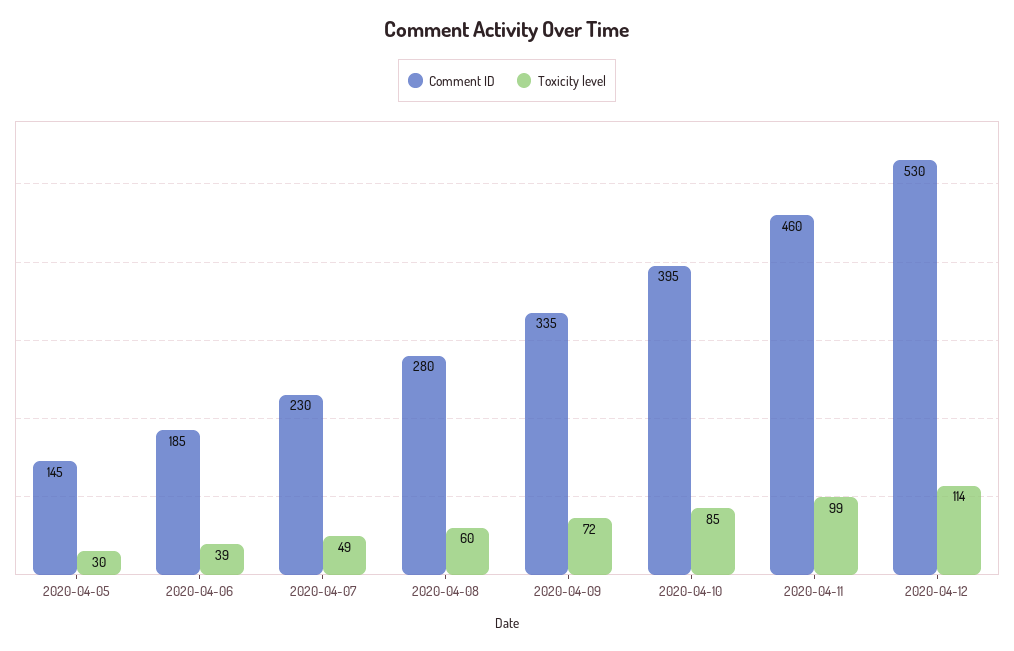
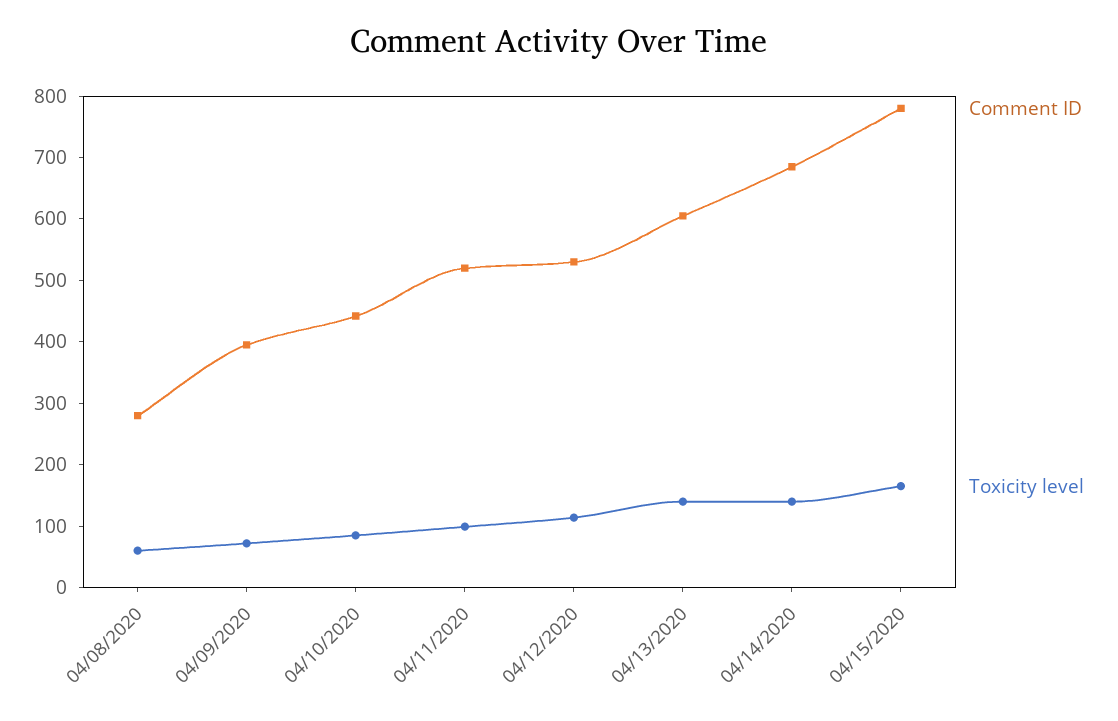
Comment ID, 2020-04-05: 145 -> none
Toxicity level, 2020-04-05: 30 -> none
Comment ID, 2020-04-06: 185 -> none
Toxicity level, 2020-04-06: 39 -> none
Comment ID, 2020-04-07: 230 -> none
Toxicity level, 2020-04-07: 49 -> none
Comment ID, 2020-04-09: 335 -> 400
Comment ID, 2020-04-10: 395 -> 440
Comment ID, 2020-04-11: 460 -> 520
Comment ID, 04/13/2020: none -> 600
Toxicity level, 04/13/2020: none -> 140
Comment ID, 04/14/2020: none -> 680
Toxicity level, 04/14/2020: none -> 140
Comment ID, 04/15/2020: none -> 780
Toxicity level, 04/15/2020: none -> 160

